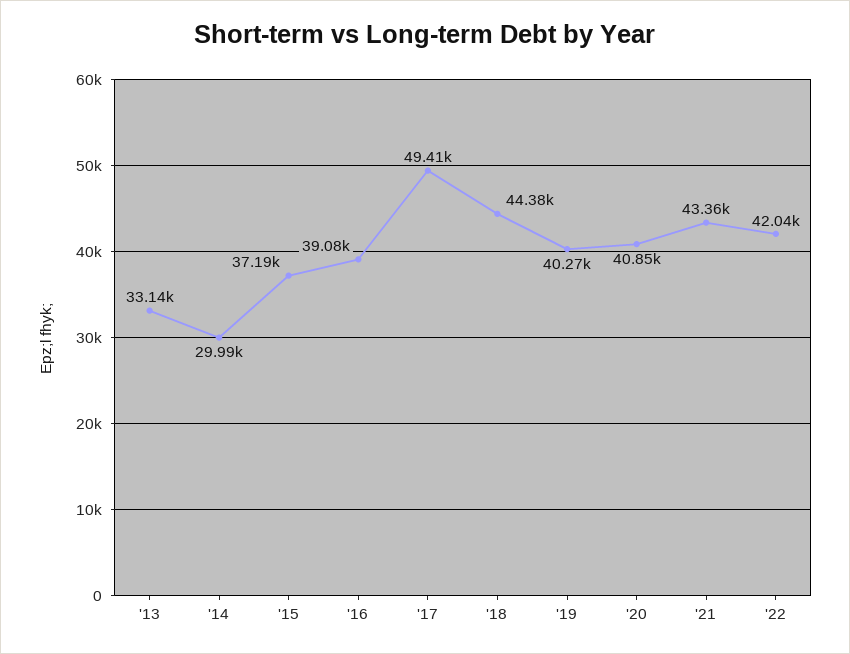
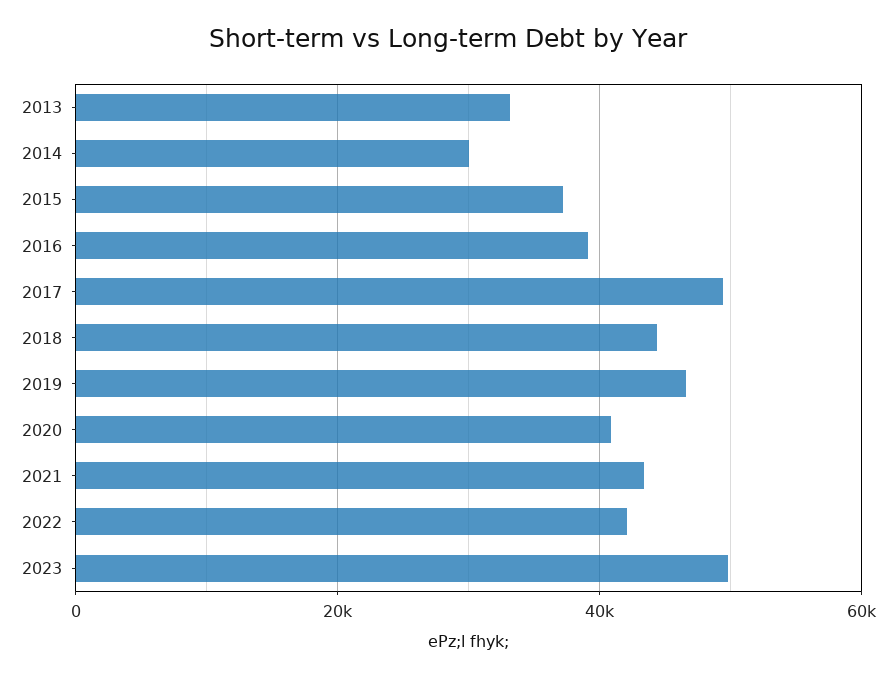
'19: 40270 -> 46000
2023: none -> 50000

